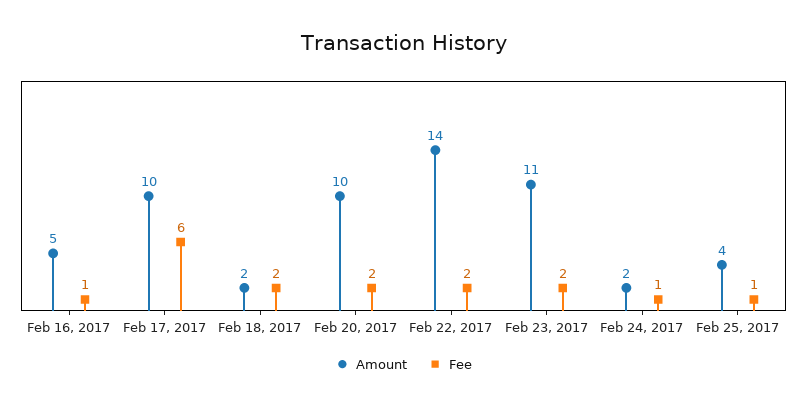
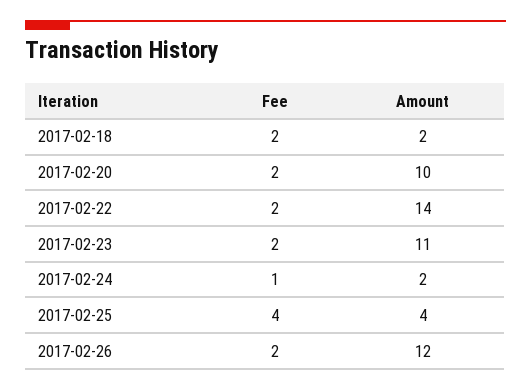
Amount, Feb 16, 2017: 5 -> none
Fee, Feb 16, 2017: 1 -> none
Amount, Feb 17, 2017: 10 -> none
Fee, Feb 17, 2017: 6 -> none
Fee, Feb 25, 2017: 1 -> 4
Fee, 2017-02-26: none -> 2
Amount, 2017-02-26: none -> 12

